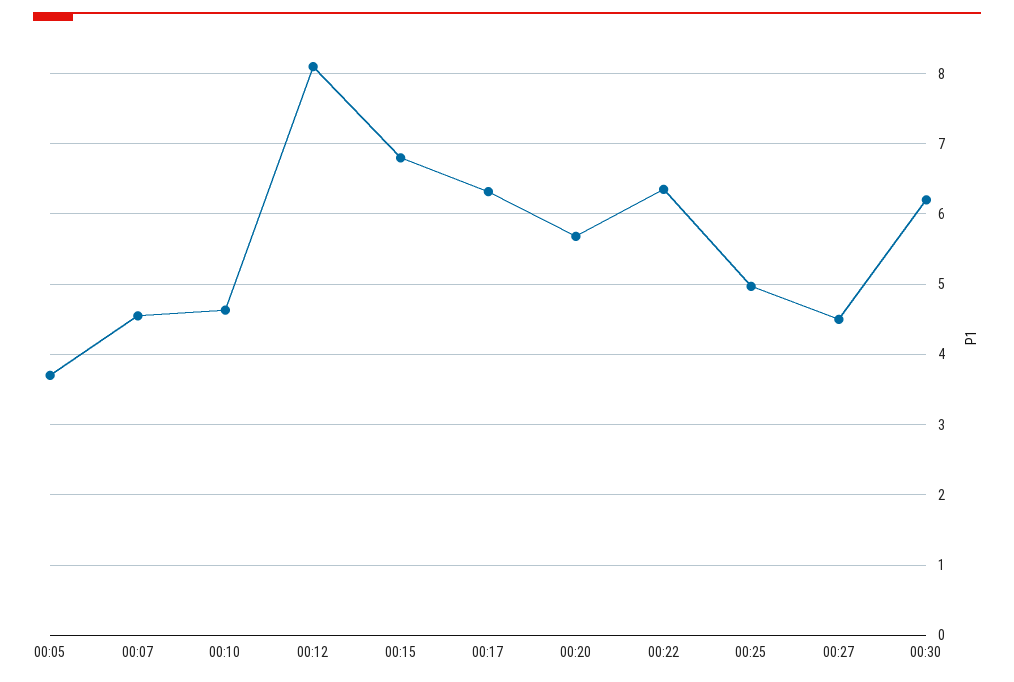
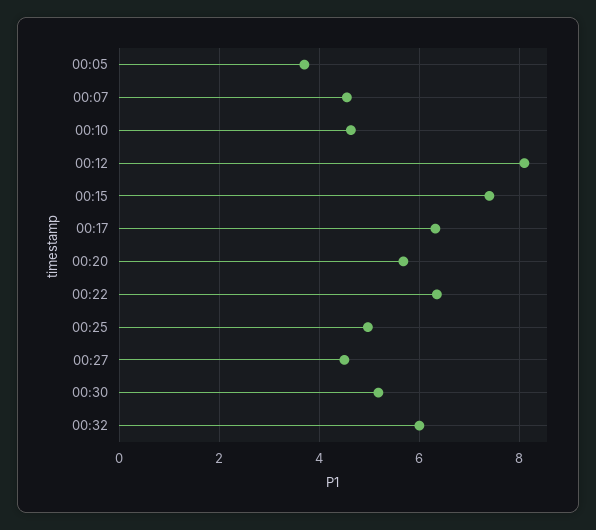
00:15: 6.8 -> 7.4
00:30: 6.2 -> 5.2
00:32: none -> 6

